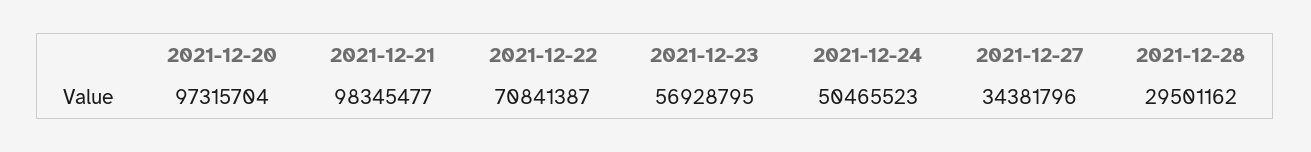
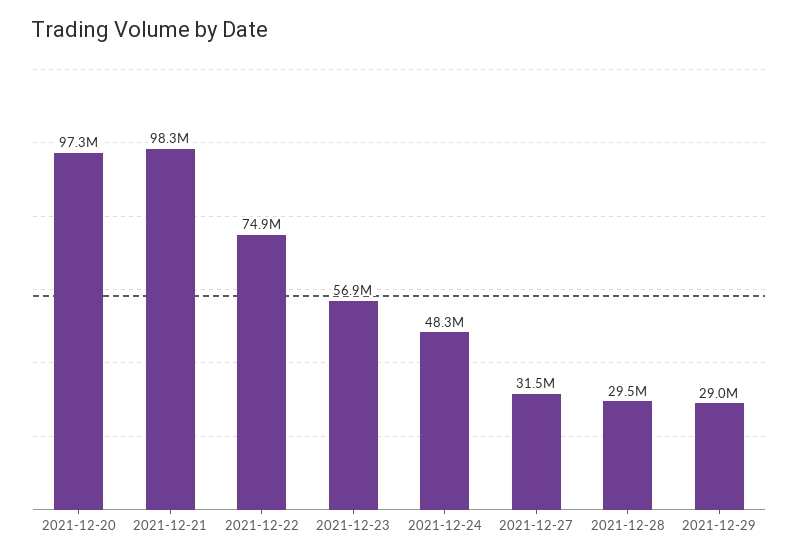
2021-12-22: 70841387 -> 74900000
2021-12-24: 50465523 -> 48300000
2021-12-27: 34381796 -> 31500000
2021-12-29: none -> 29000000

